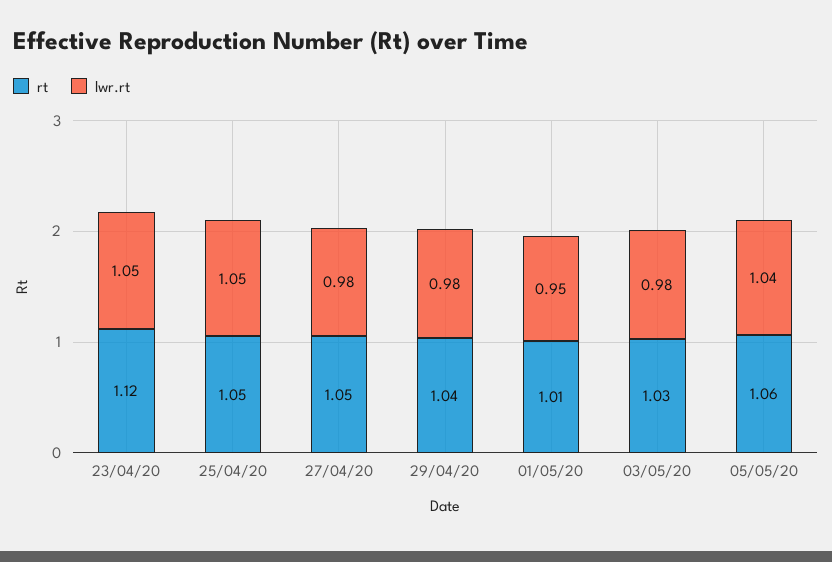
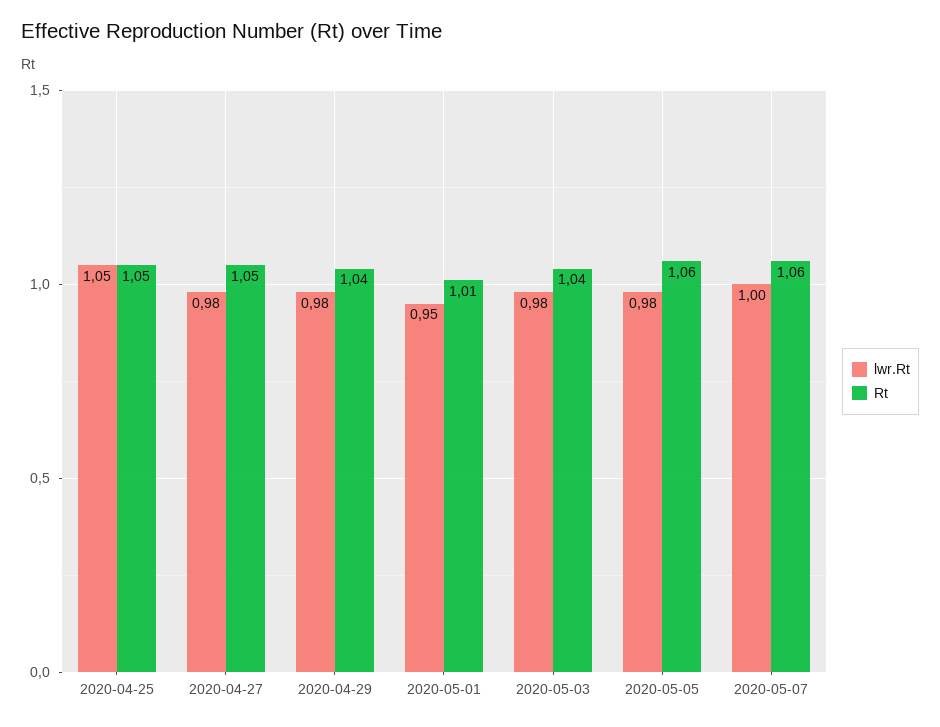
rt, 23/04/20: 1.12 -> none
lwr.rt, 23/04/20: 1.05 -> none
rt, 03/05/20: 1.03 -> 1.04
lwr.rt, 05/05/20: 1.04 -> 0.98
lwr.rt, 2020-05-07: none -> 1
rt, 2020-05-07: none -> 1.06

